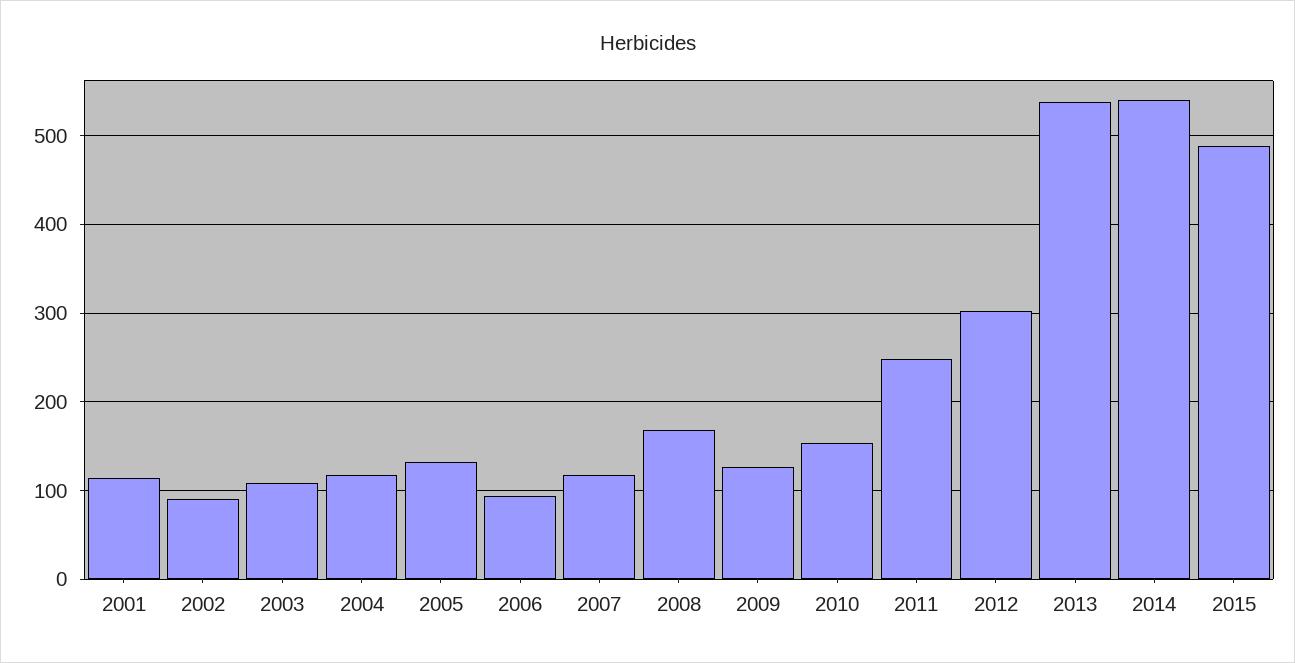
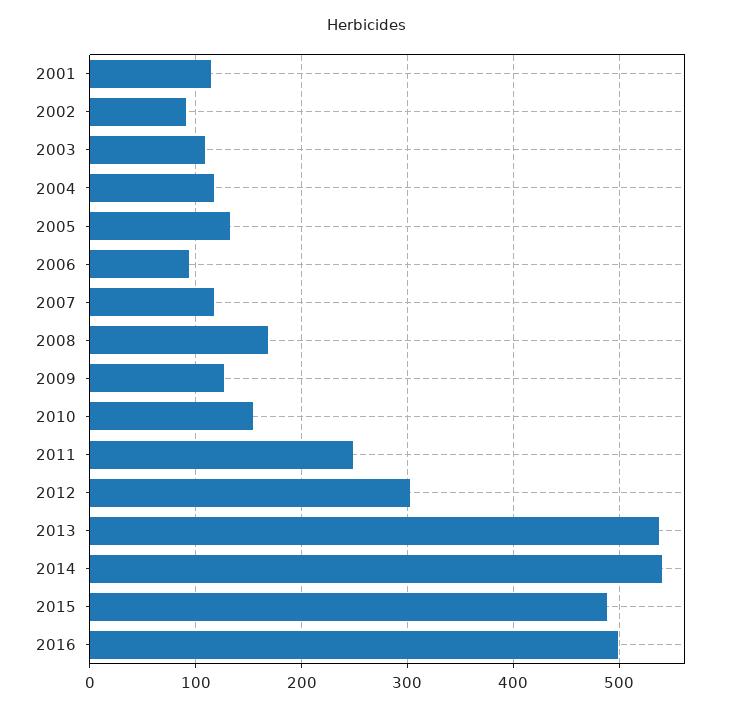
2016: none -> 500

